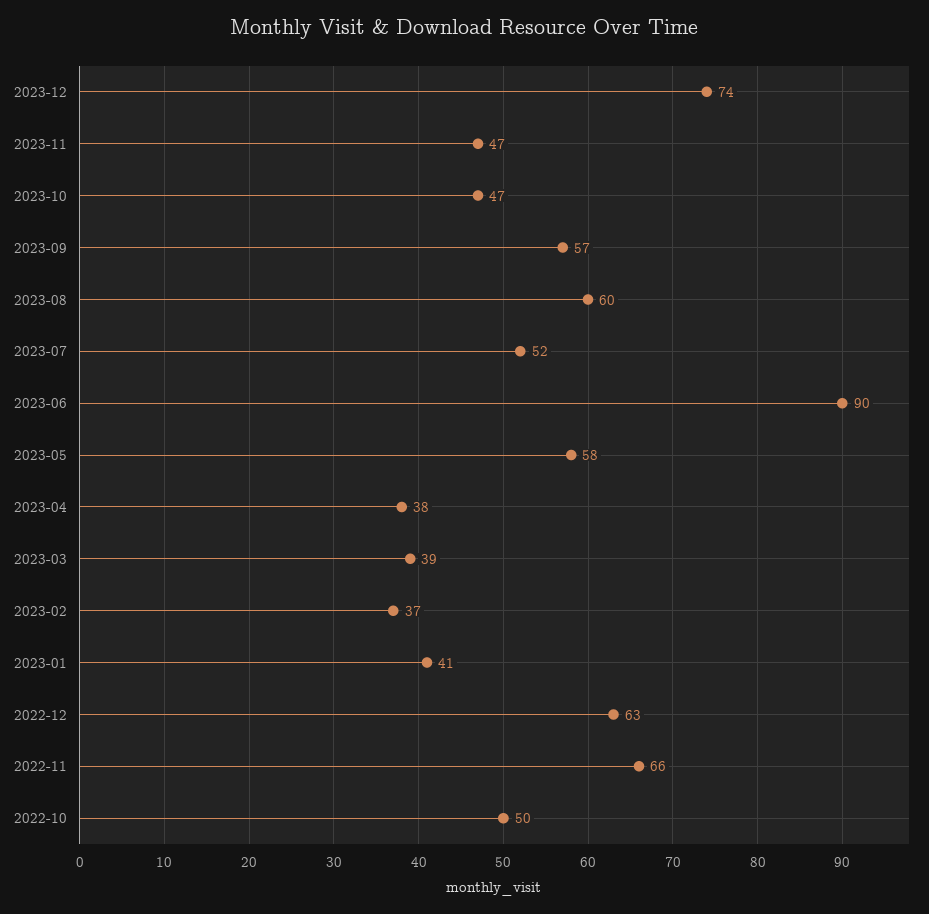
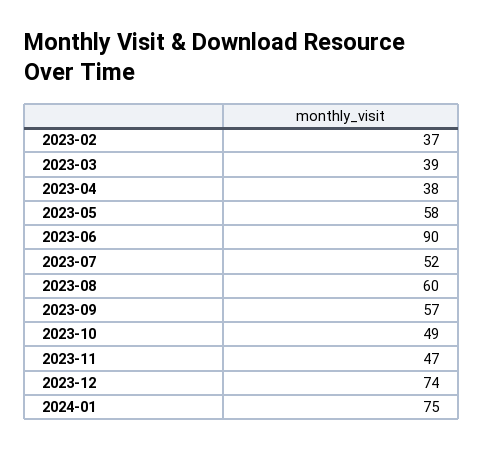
2023-10: 47 -> 49
2023-01: 41 -> none
2022-12: 63 -> none
2022-11: 66 -> none
2022-10: 50 -> none
2024-01: none -> 75

